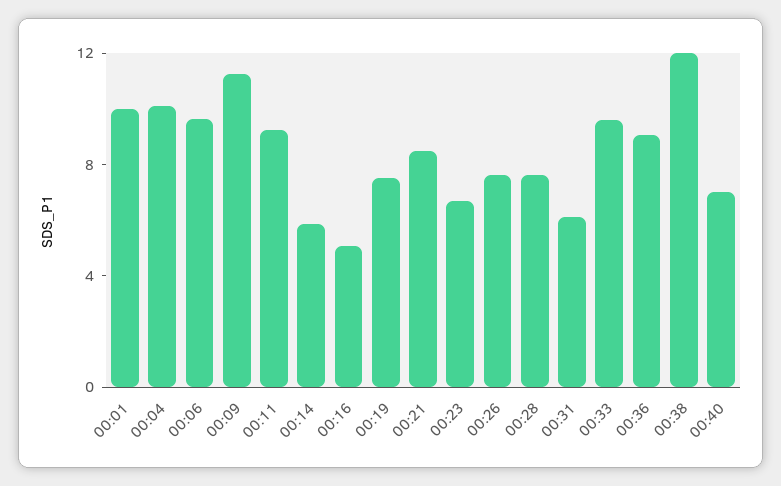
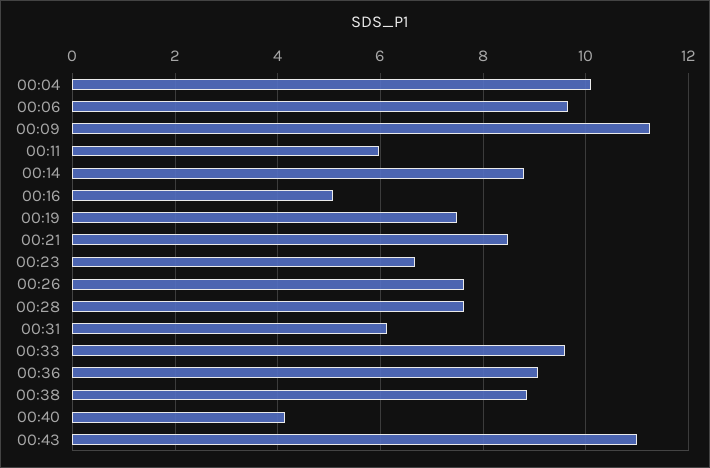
00:01: 10 -> none
00:11: 9 -> 6
00:14: 6 -> 8.8
00:38: 12 -> 8.8
00:40: 7 -> 4.2
00:43: none -> 11

